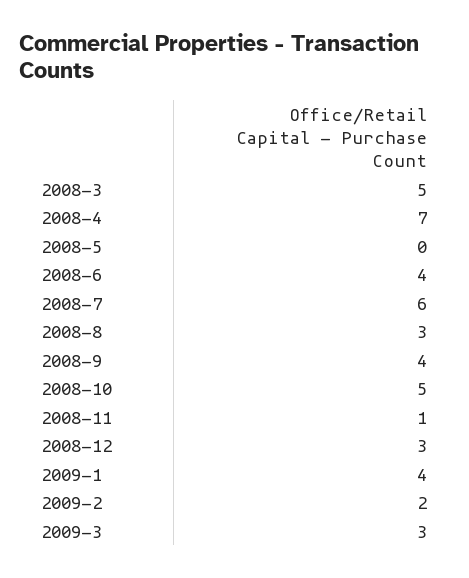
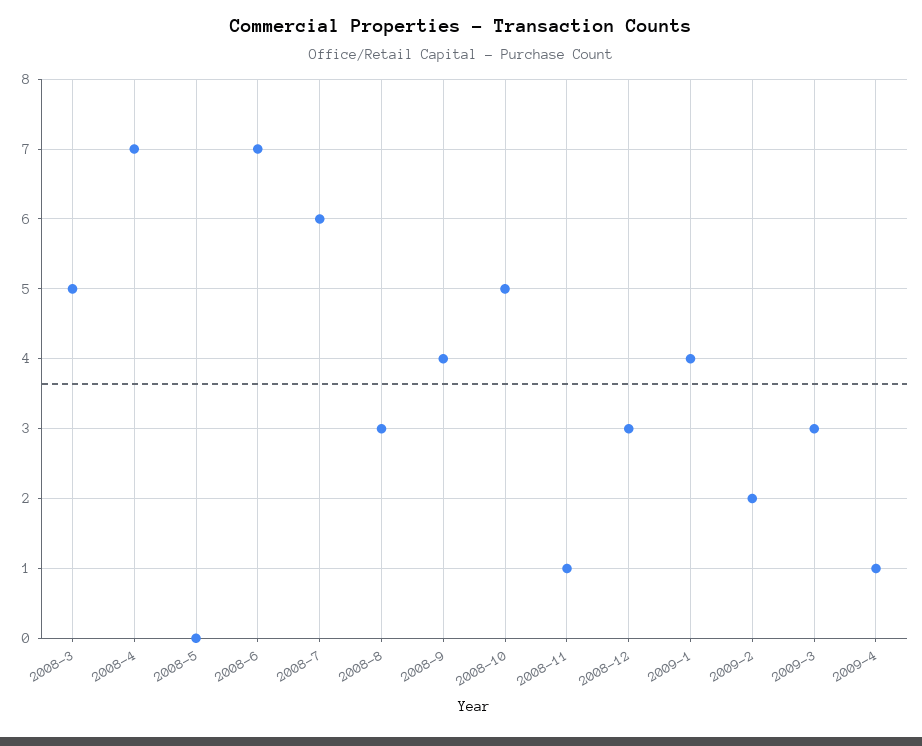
2008-6: 4 -> 7
2009-4: none -> 1

